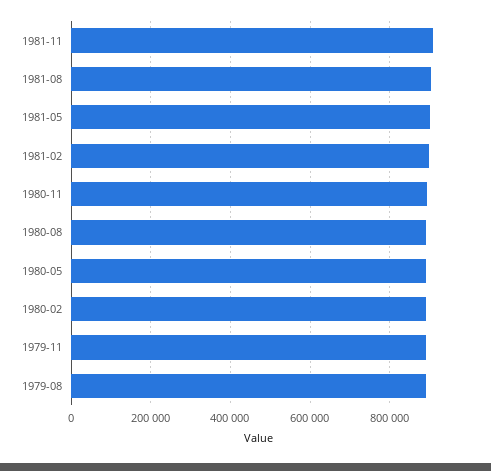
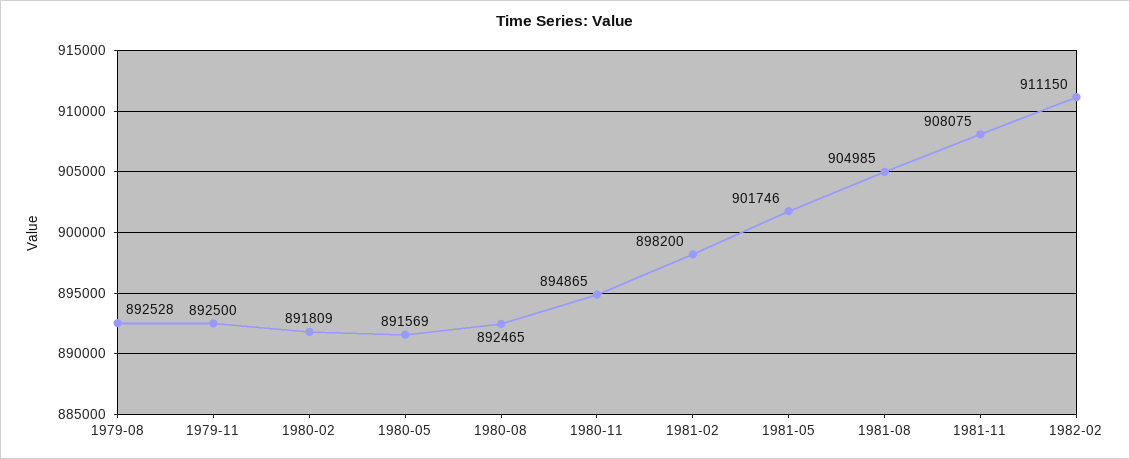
1982-02: none -> 911150

